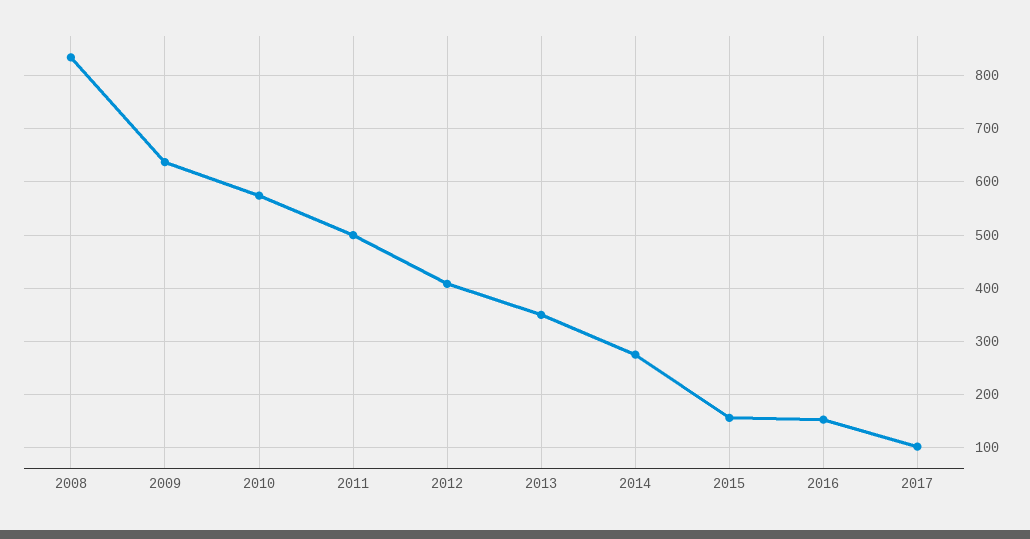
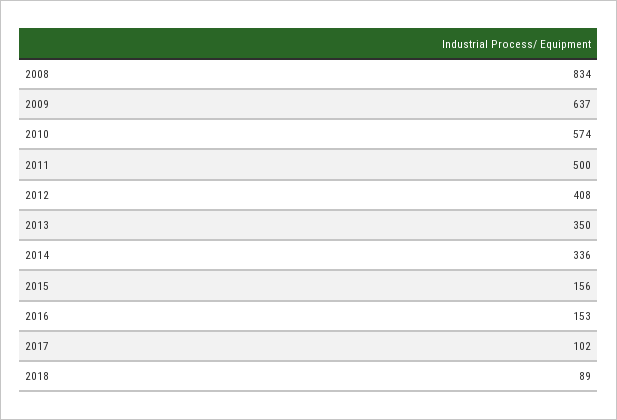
2014: 280 -> 336
2018: none -> 89

